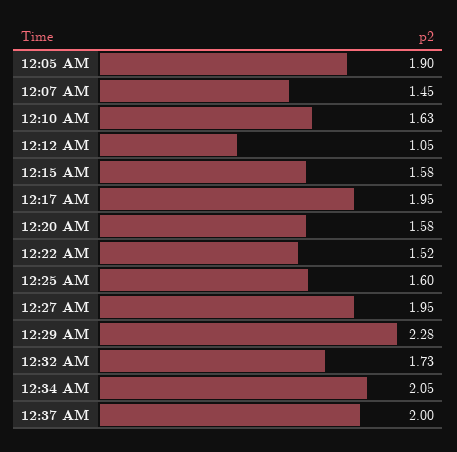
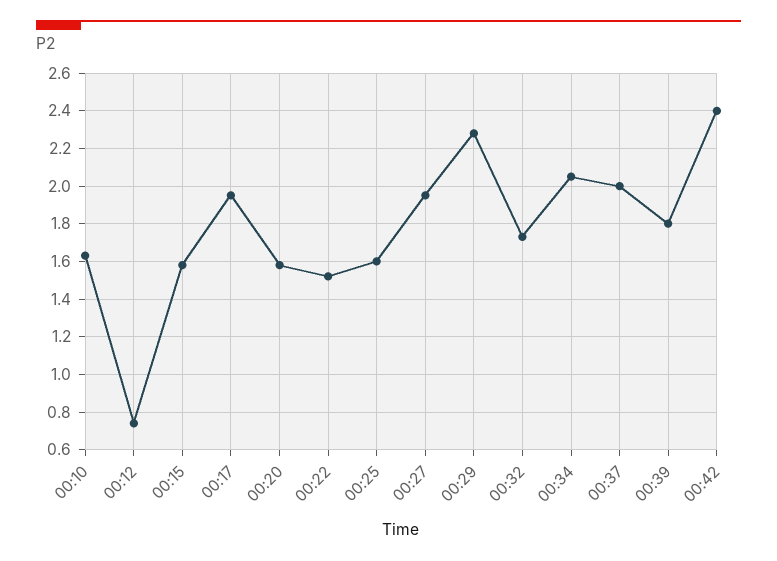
12:05 AM: 1.9 -> none
12:07 AM: 1.45 -> none
12:12 AM: 1.05 -> 0.75
00:39: none -> 1.8
00:42: none -> 2.4

